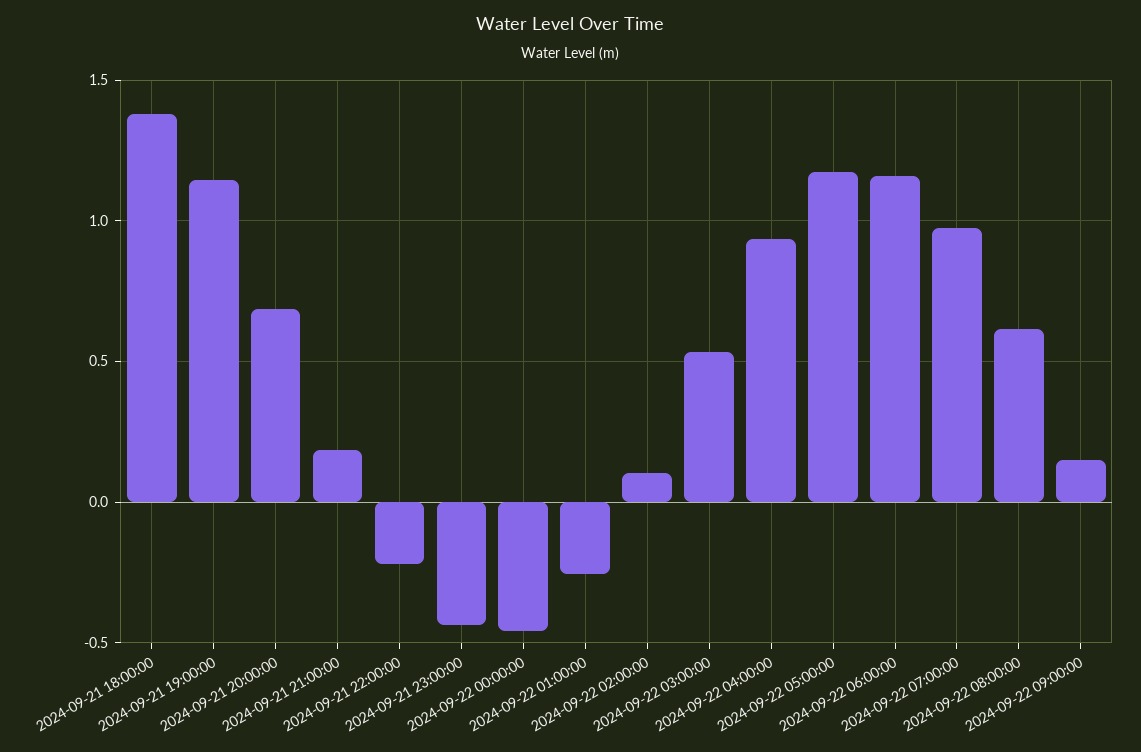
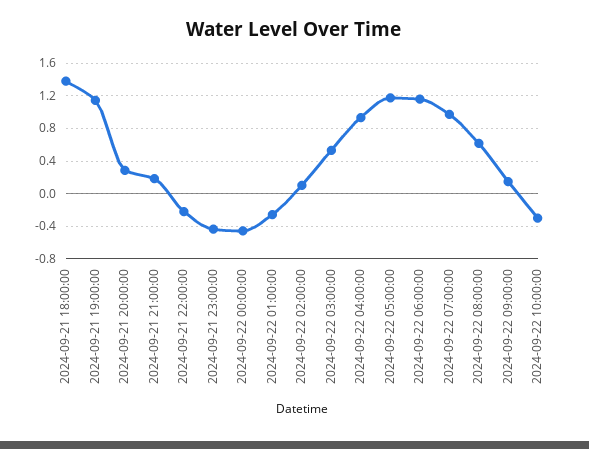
2024-09-21 20:00:00: 0.7 -> 0.3
2024-09-22 10:00:00: none -> -0.3

